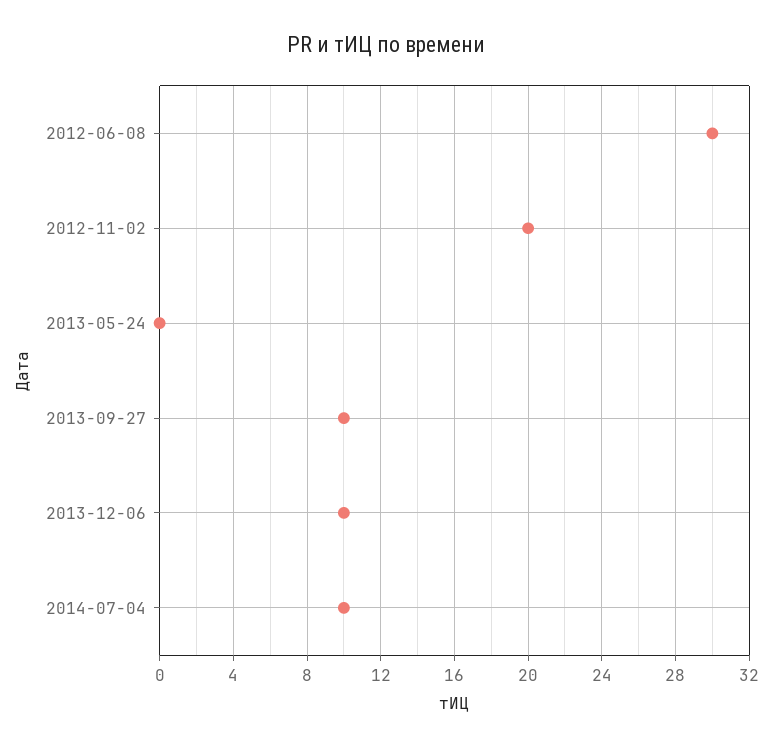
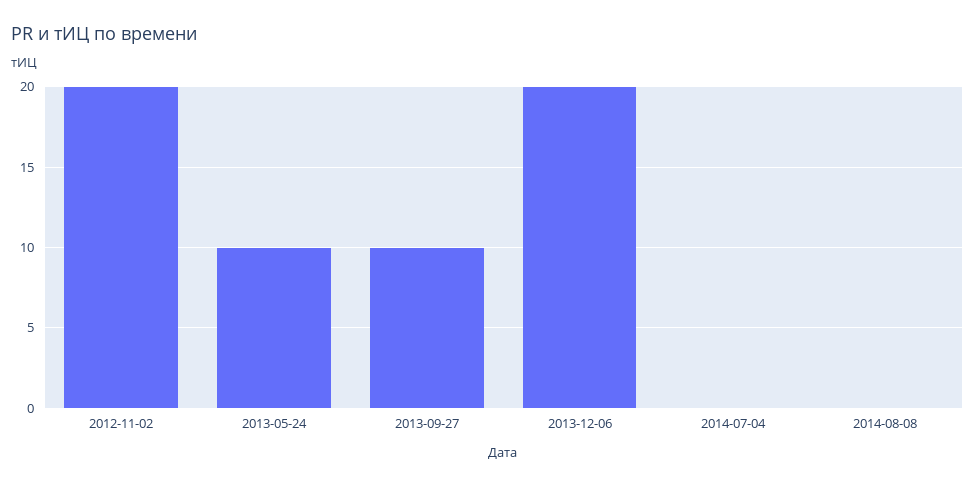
2012-06-08: 30 -> none
2013-05-24: 0 -> 10
2013-12-06: 10 -> 20
2014-07-04: 10 -> 0
2014-08-08: none -> 0

